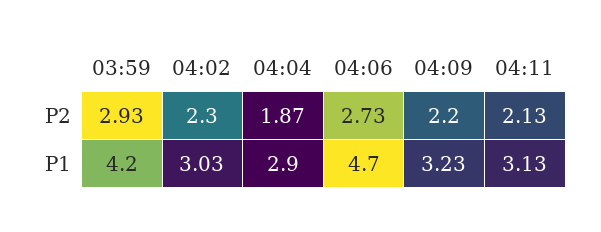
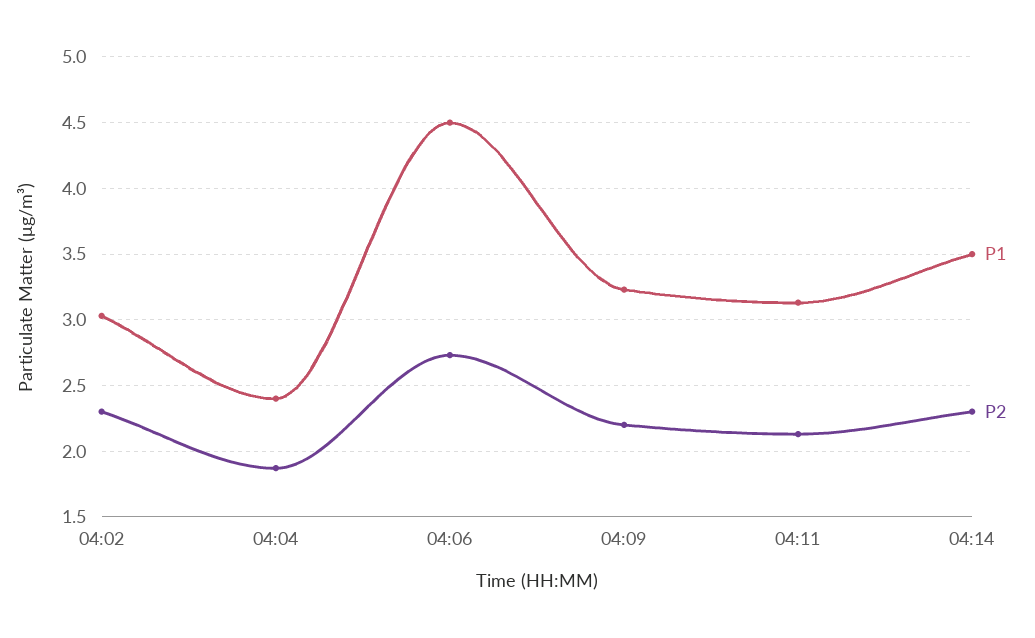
P2, 03:59: 2.93 -> none
P1, 03:59: 4.2 -> none
P1, 04:04: 2.9 -> 2.4
P1, 04:06: 4.7 -> 4.5
P1, 04:14: none -> 3.5
P2, 04:14: none -> 2.3

